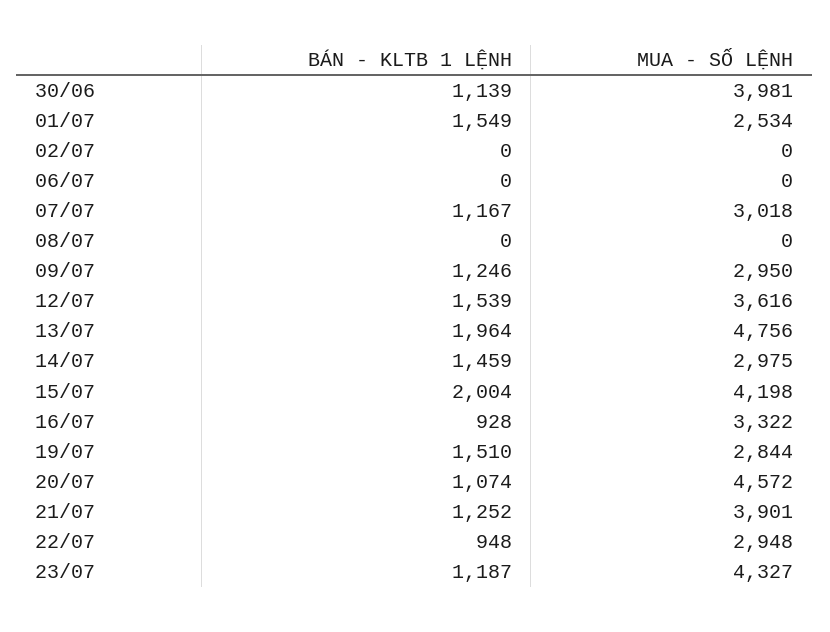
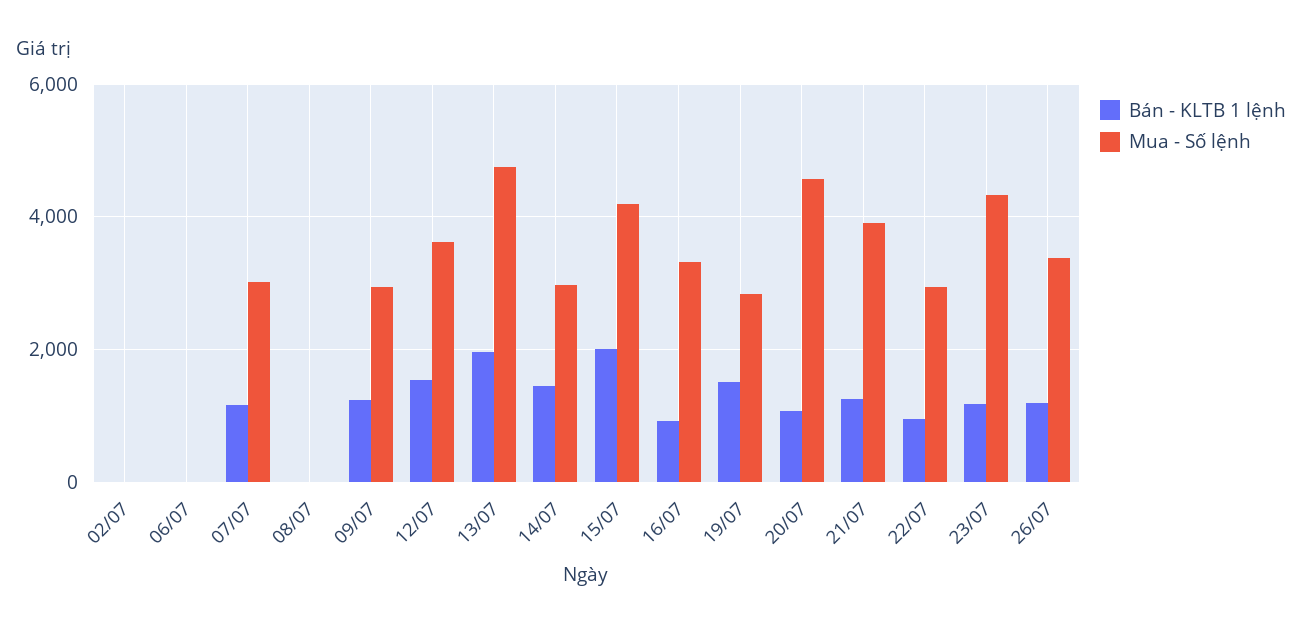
BÁN - KLTB 1 LỆNH, 30/06: 1139 -> none
MUA - SỐ LỆNH, 30/06: 3981 -> none
BÁN - KLTB 1 LỆNH, 01/07: 1549 -> none
MUA - SỐ LỆNH, 01/07: 2534 -> none
BÁN - KLTB 1 LỆNH, 26/07: none -> 1200
MUA - SỐ LỆNH, 26/07: none -> 3400

